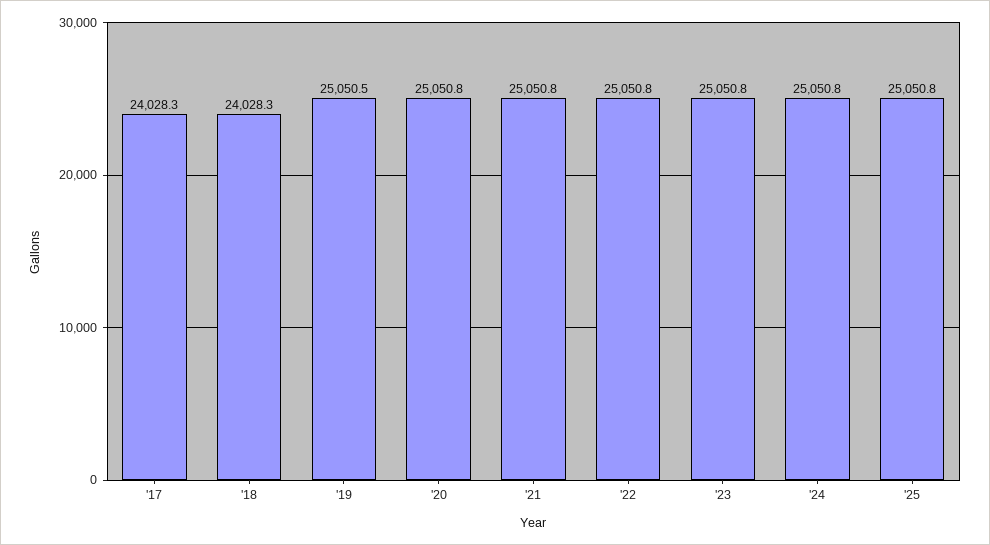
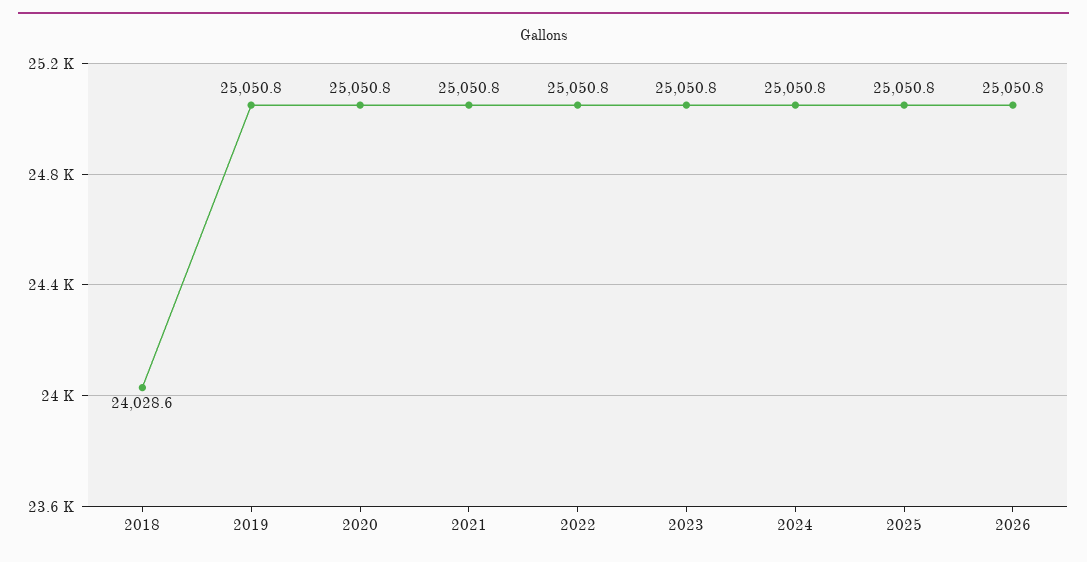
'17: 24028.3 -> none
'18: 24028.3 -> 24028.6
'19: 25050.5 -> 25050.8
2026: none -> 25050.8

